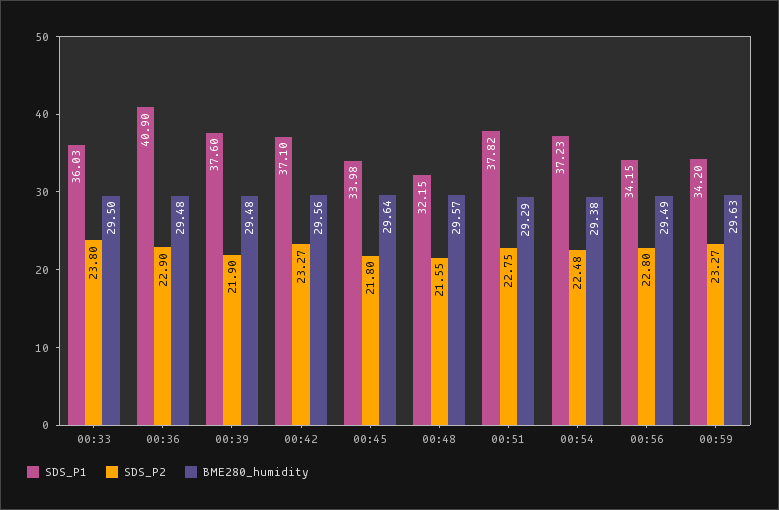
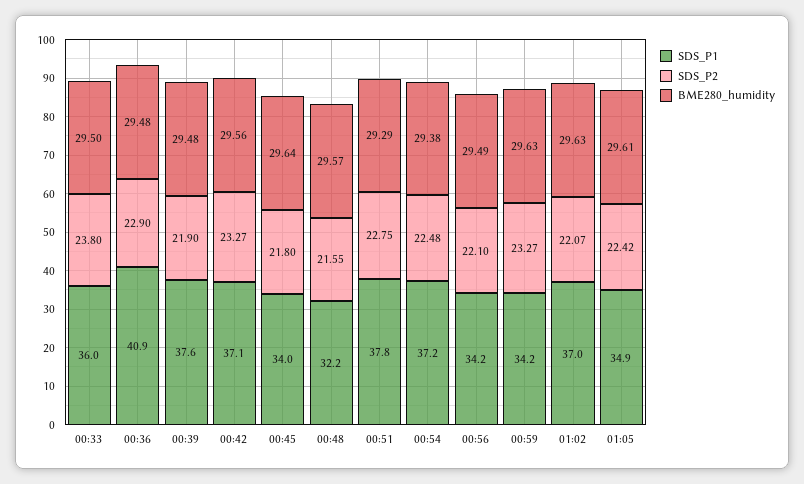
SDS_P2, 00:56: 22.8 -> 22.1
SDS_P1, 01:02: none -> 37
SDS_P2, 01:02: none -> 22.07
BME280_humidity, 01:02: none -> 29.63
SDS_P1, 01:05: none -> 34.9
SDS_P2, 01:05: none -> 22.42
BME280_humidity, 01:05: none -> 29.61

